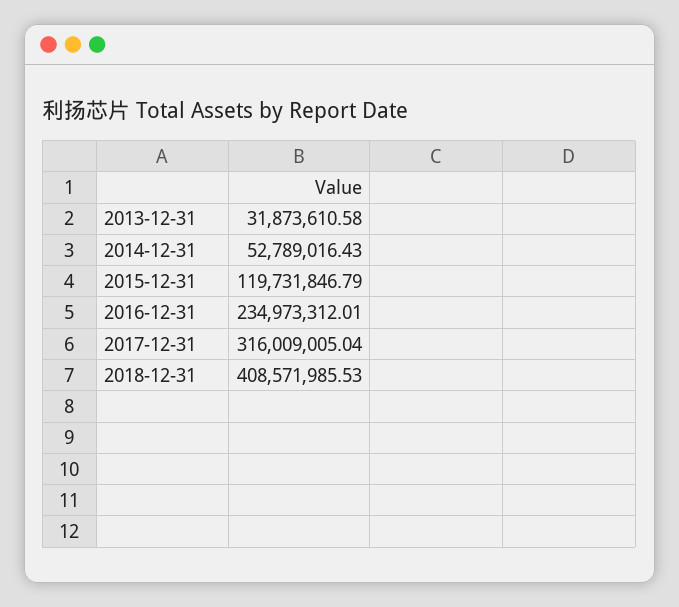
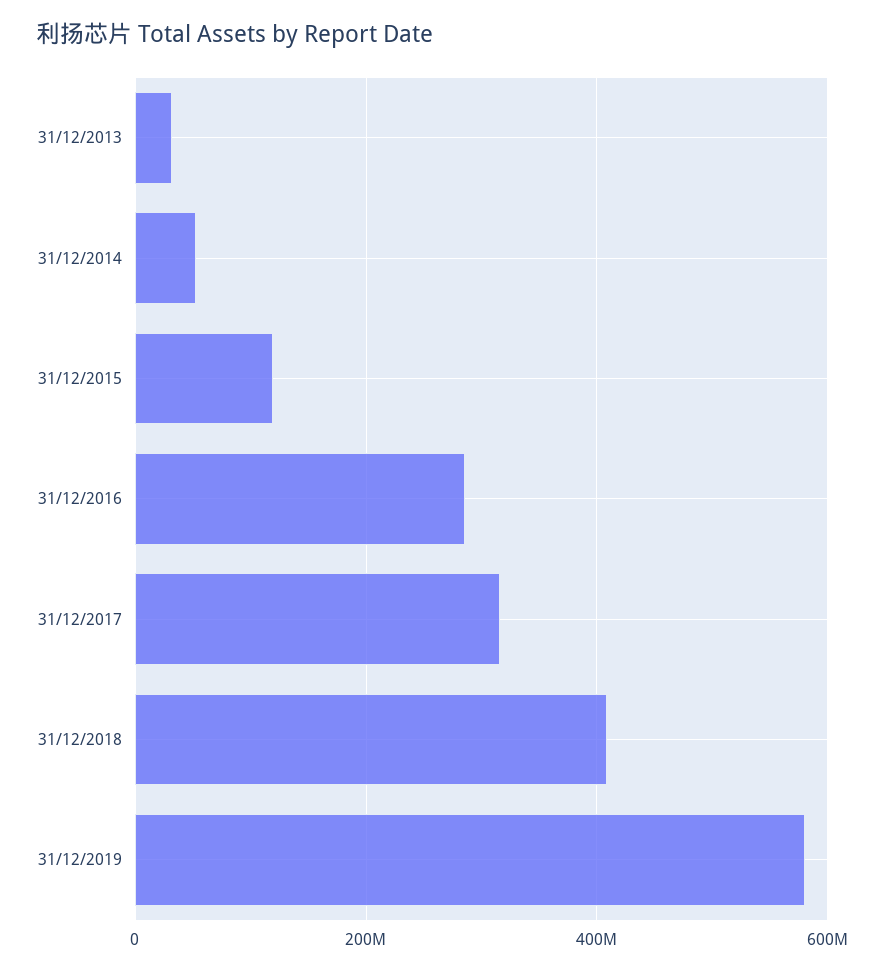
2016-12-31: 234973312.01 -> 280000000
31/12/2019: none -> 580000000

